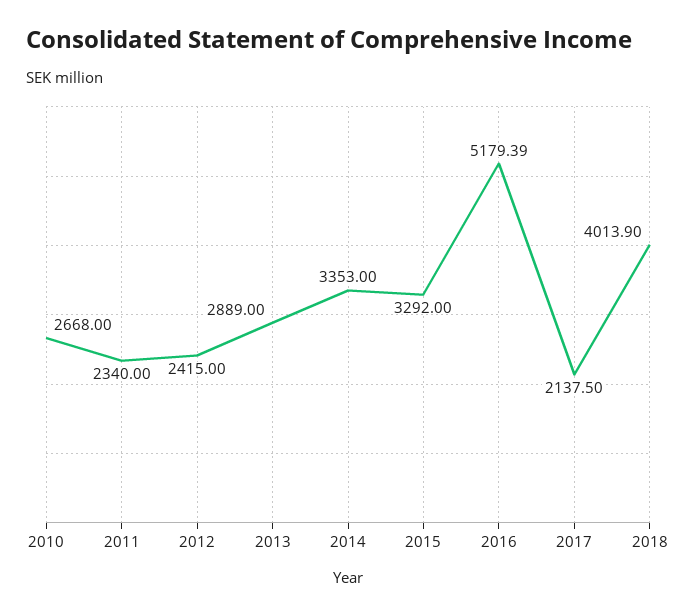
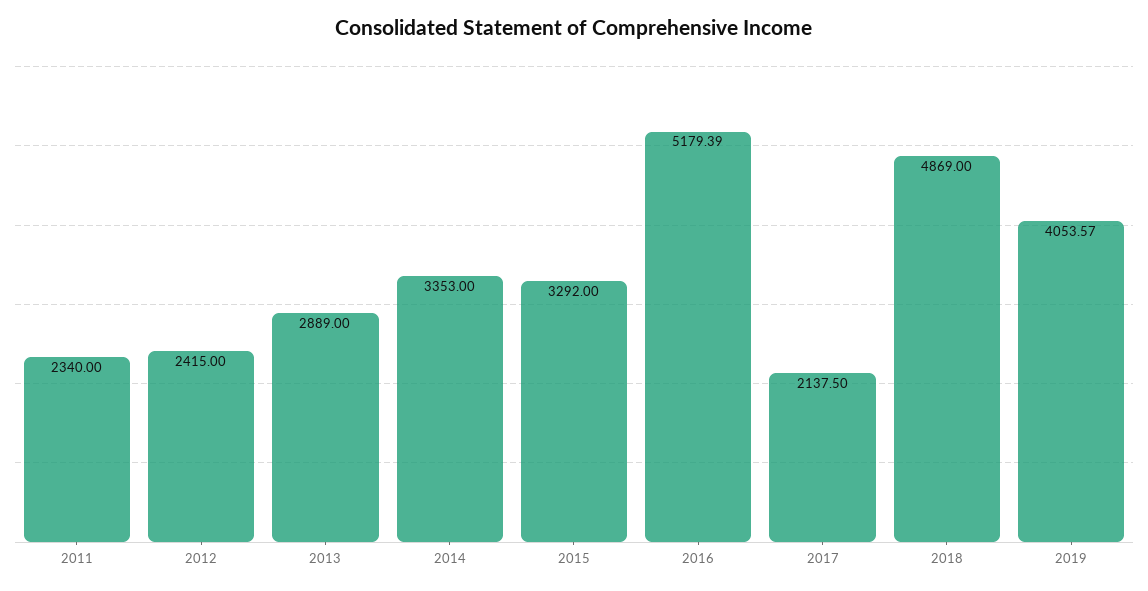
2010: 2668 -> none
2018: 4013.9 -> 4869
2019: none -> 4053.57

